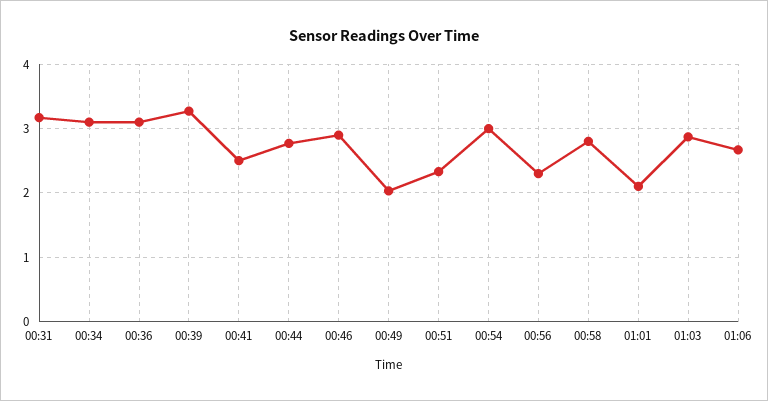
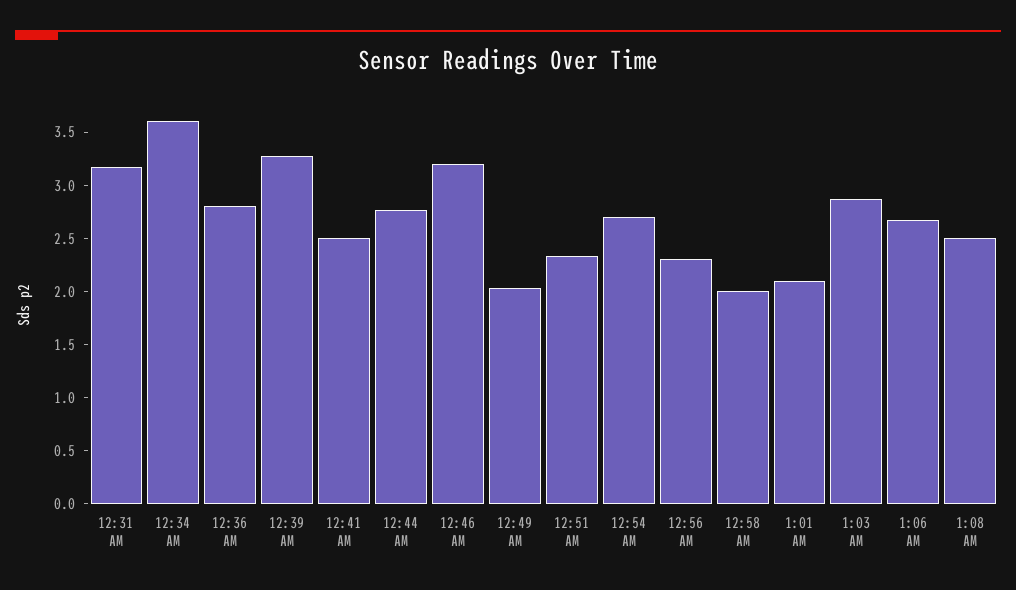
00:34: 3.1 -> 3.6
00:36: 3.1 -> 2.8
00:46: 2.9 -> 3.2
00:54: 3 -> 2.7
00:58: 2.8 -> 2
1:08 AM: none -> 2.5

